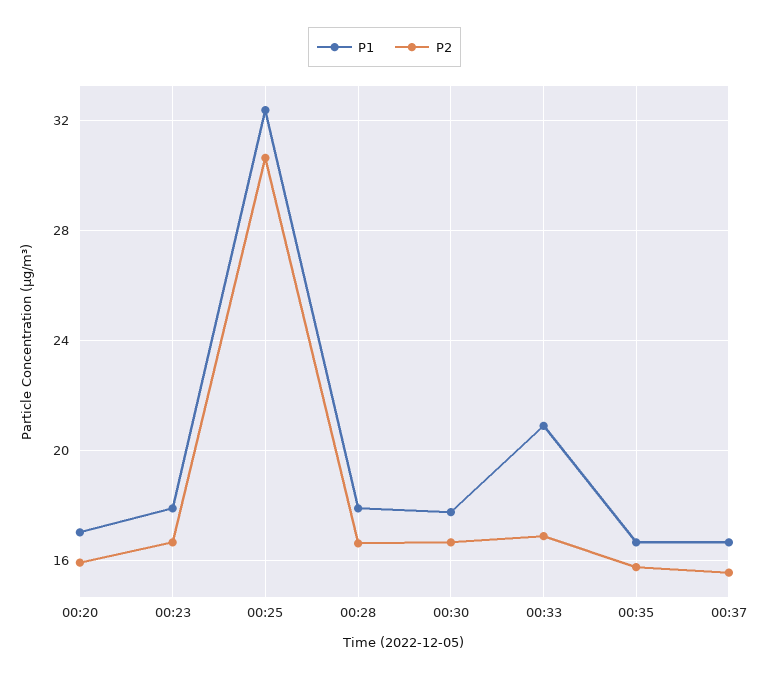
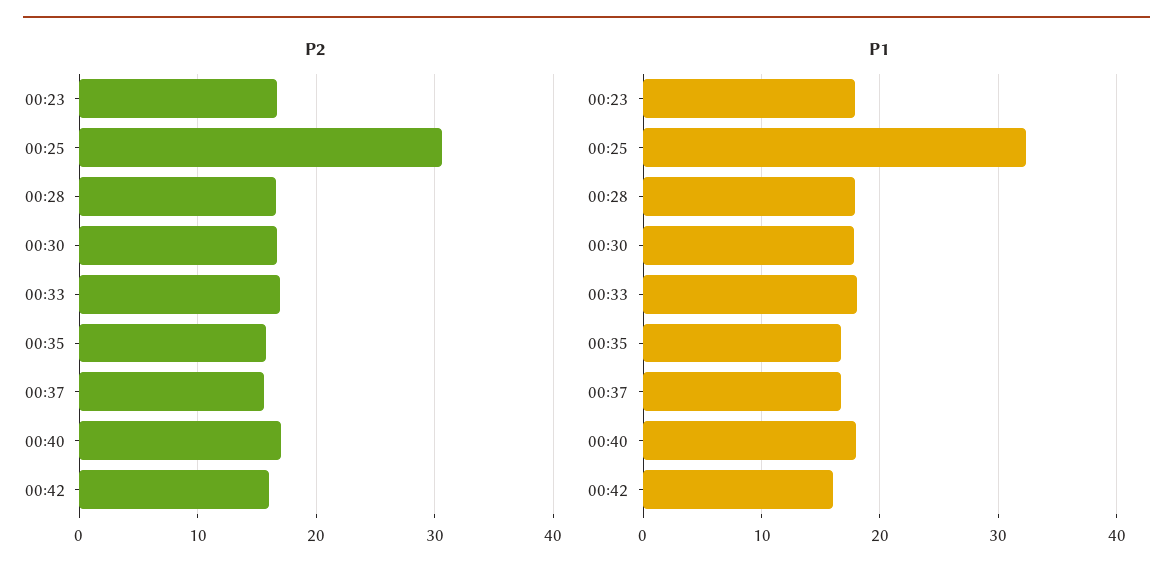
P1, 00:20: 17 -> none
P2, 00:20: 16 -> none
P1, 00:33: 21 -> 18
P2, 00:40: none -> 17
P2, 00:42: none -> 16
P1, 00:40: none -> 18
P1, 00:42: none -> 16

